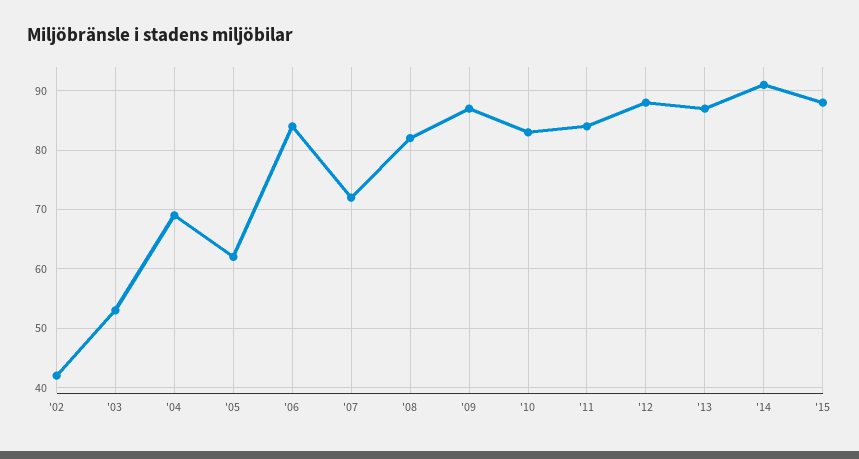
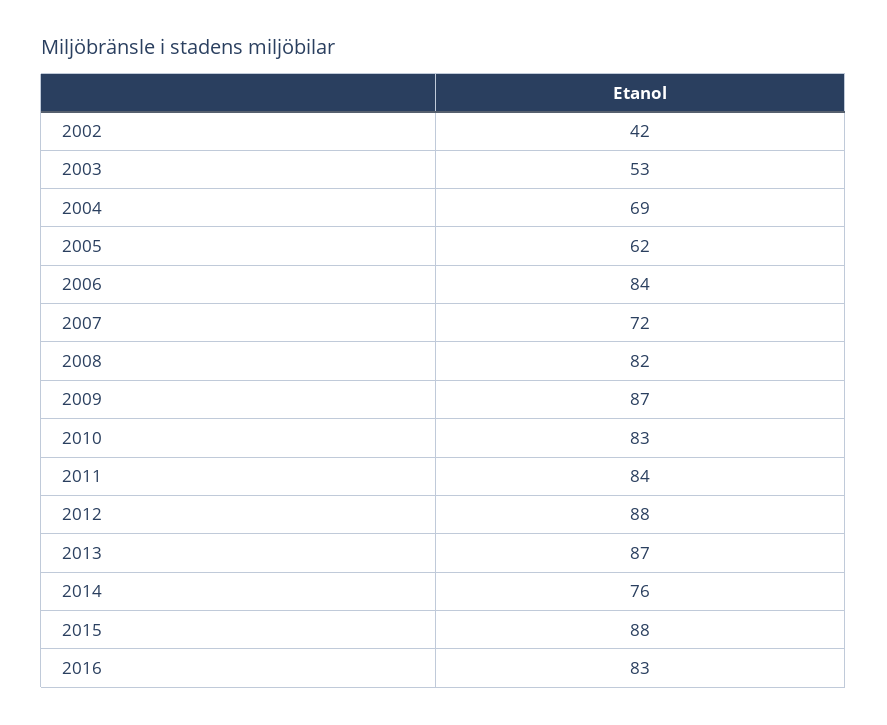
'14: 90 -> 76
2016: none -> 83

